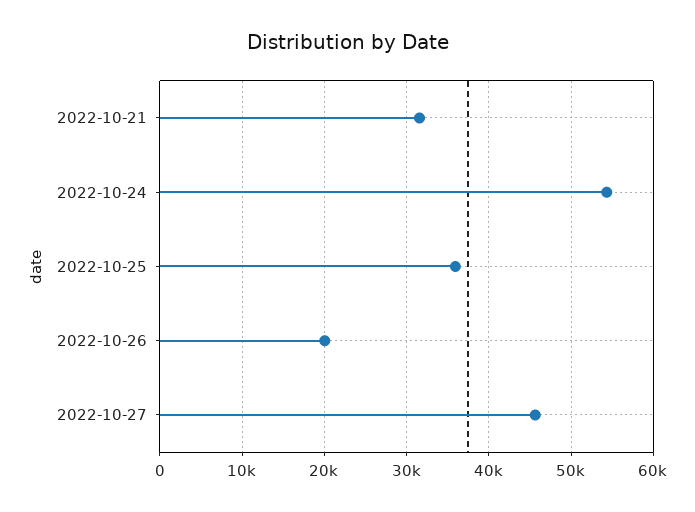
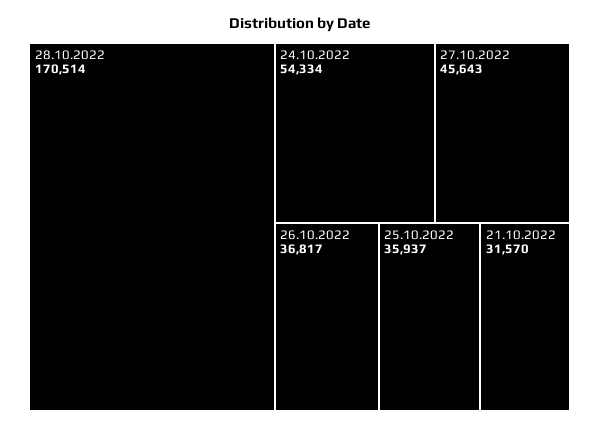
2022-10-26: 20000 -> 36817
28.10.2022: none -> 170514

